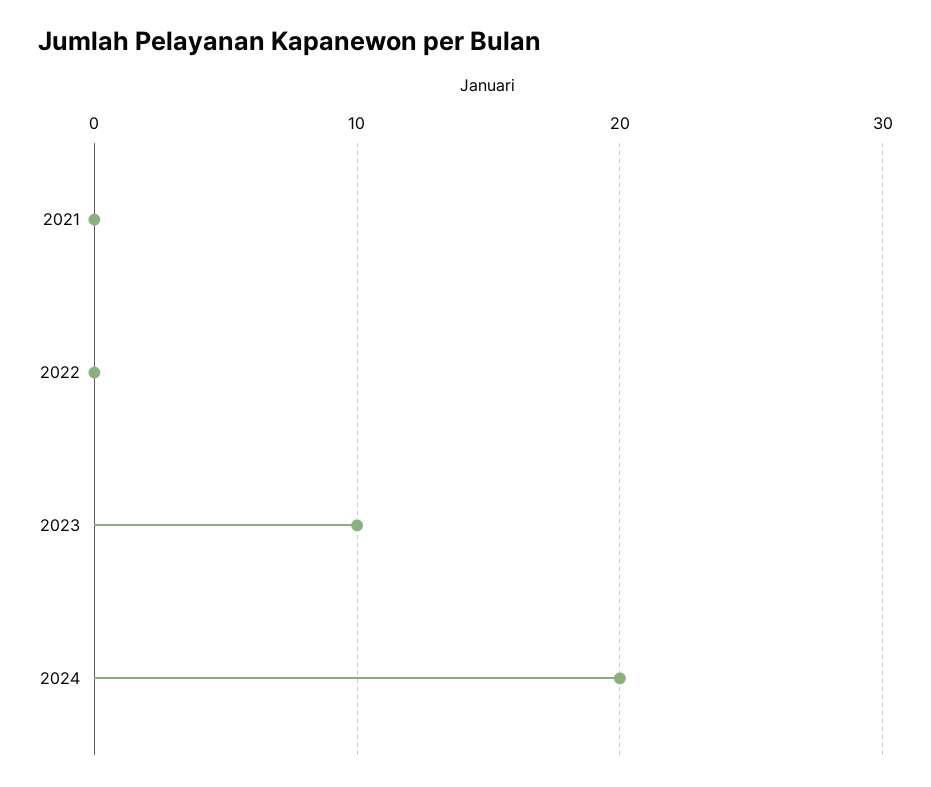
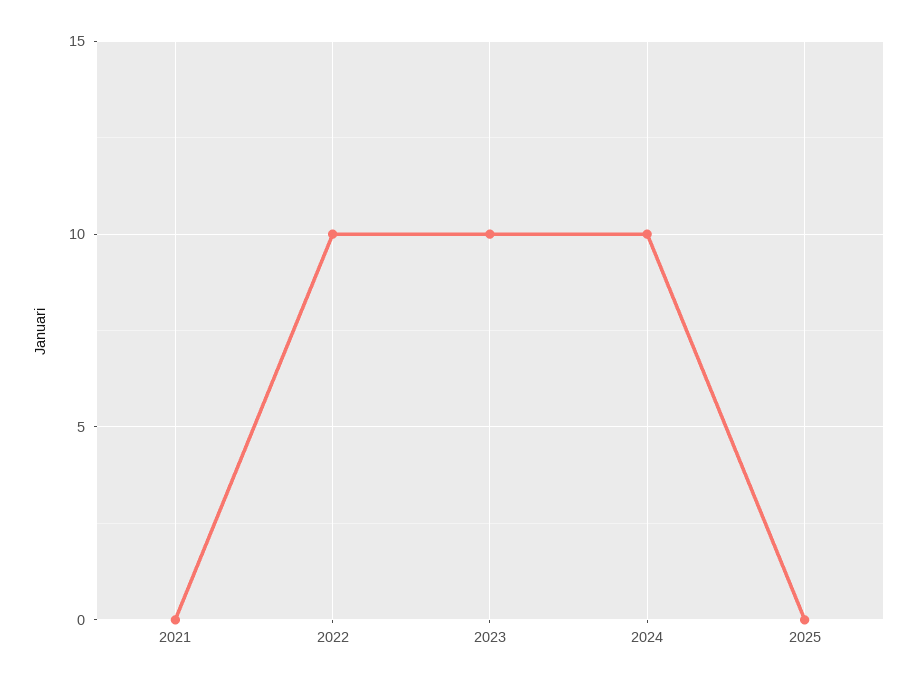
2022: 0 -> 10
2024: 20 -> 10
2025: none -> 0

